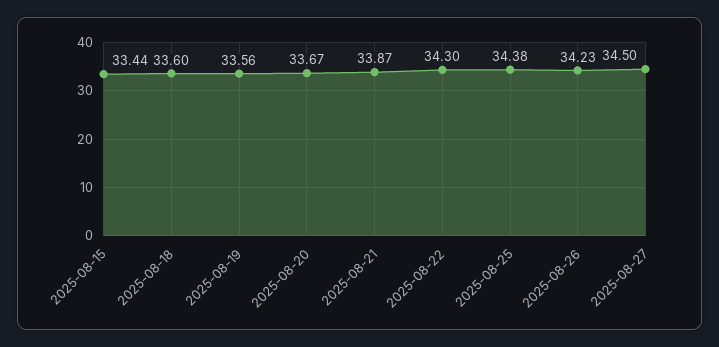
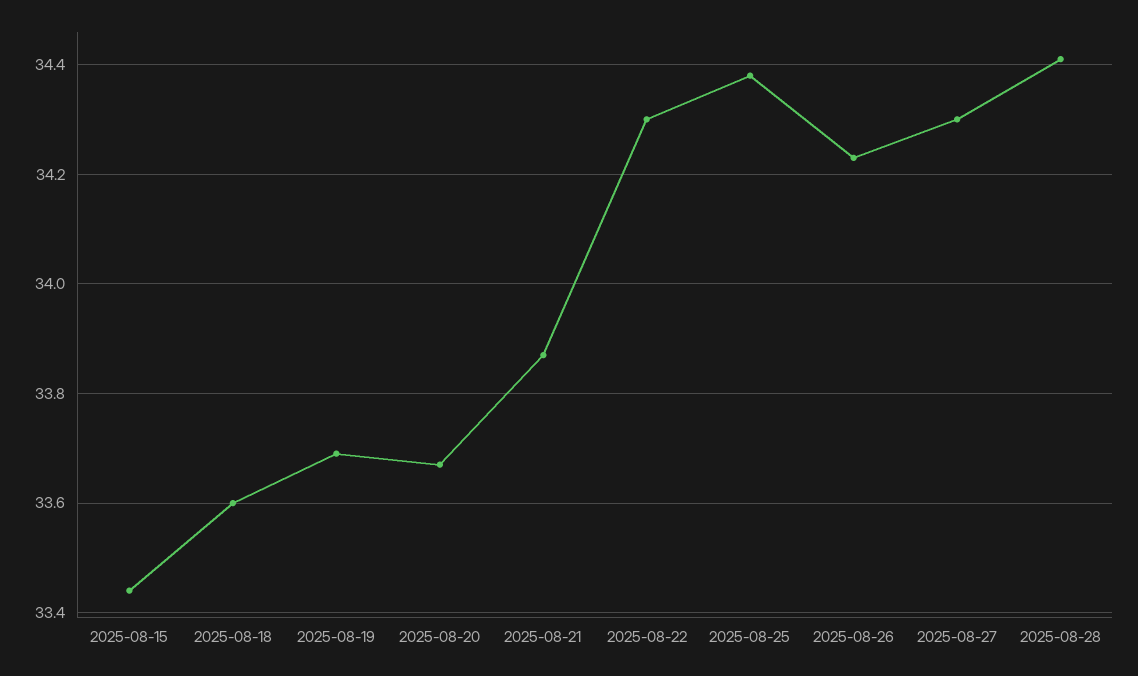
2025-08-19: 33.56 -> 33.7
2025-08-27: 34.5 -> 34.3
2025-08-28: none -> 34.4

